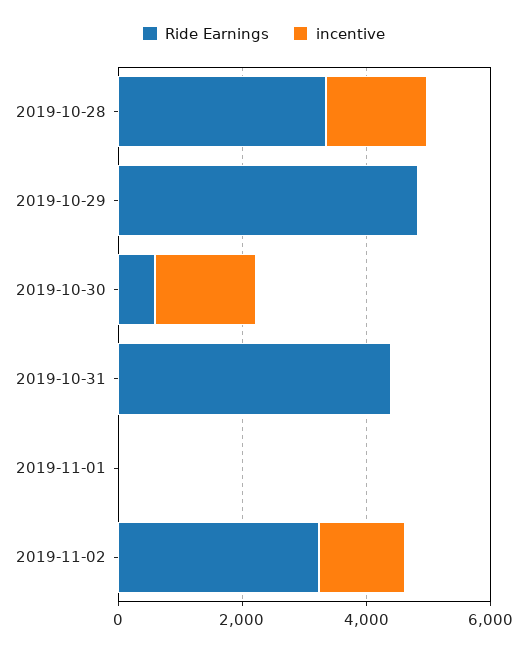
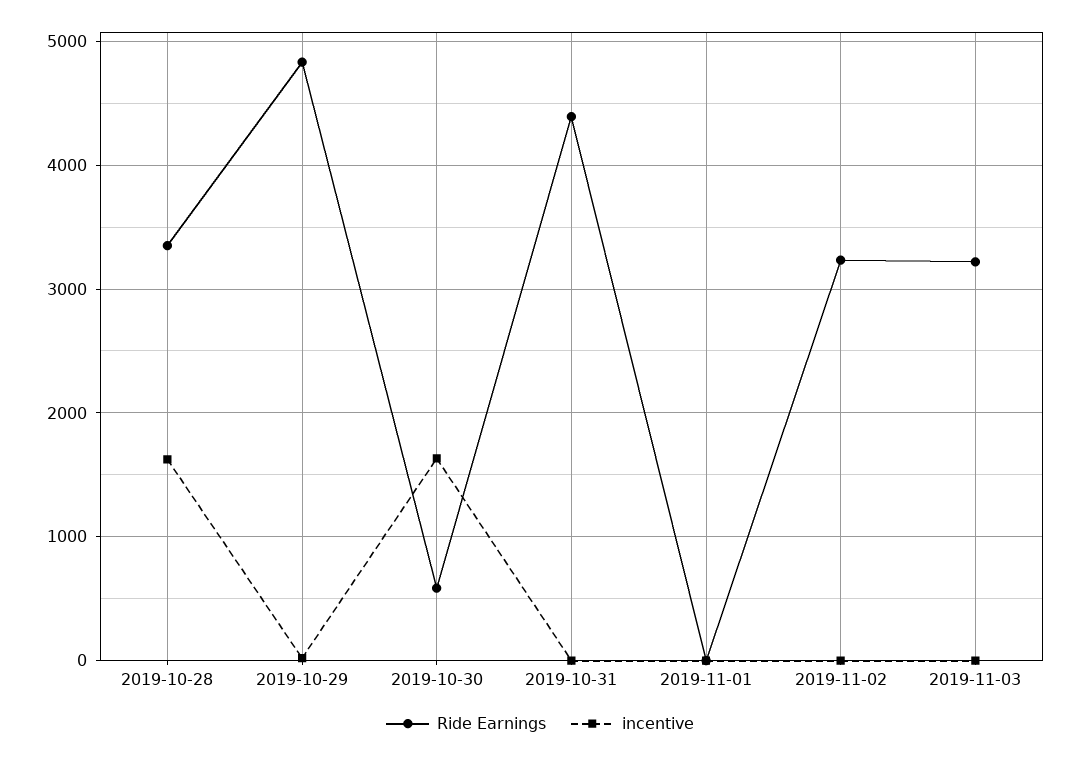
incentive, 2019-11-02: 1500 -> 0
Ride Earnings, 2019-11-03: none -> 3200
incentive, 2019-11-03: none -> 0

